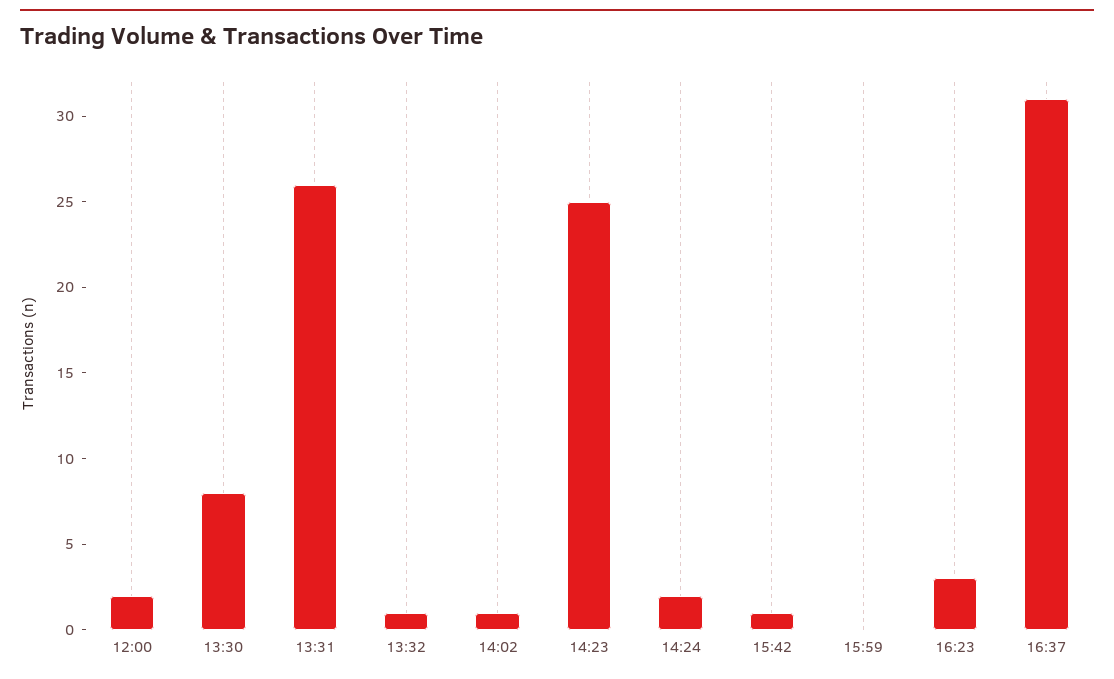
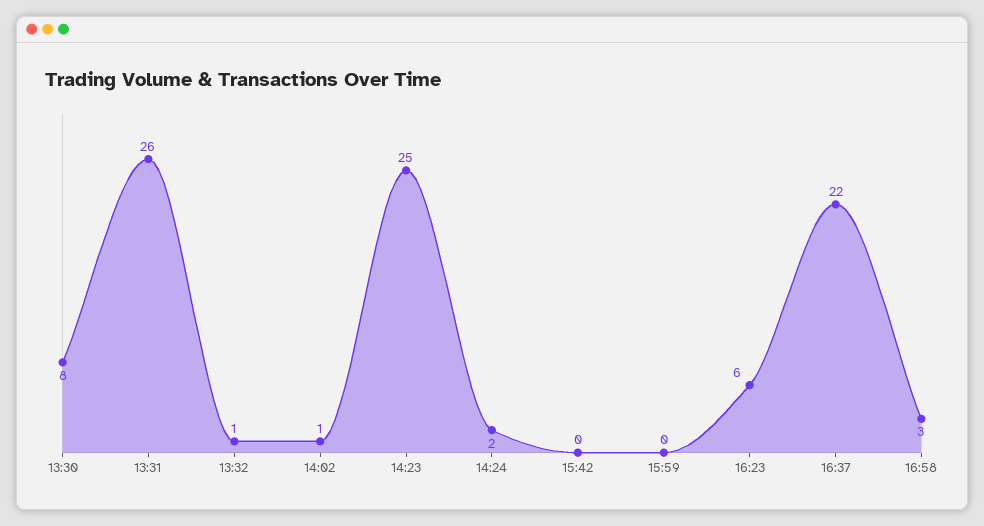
12:00: 2 -> none
15:42: 1 -> 0
16:23: 3 -> 6
16:37: 31 -> 22
16:58: none -> 3

